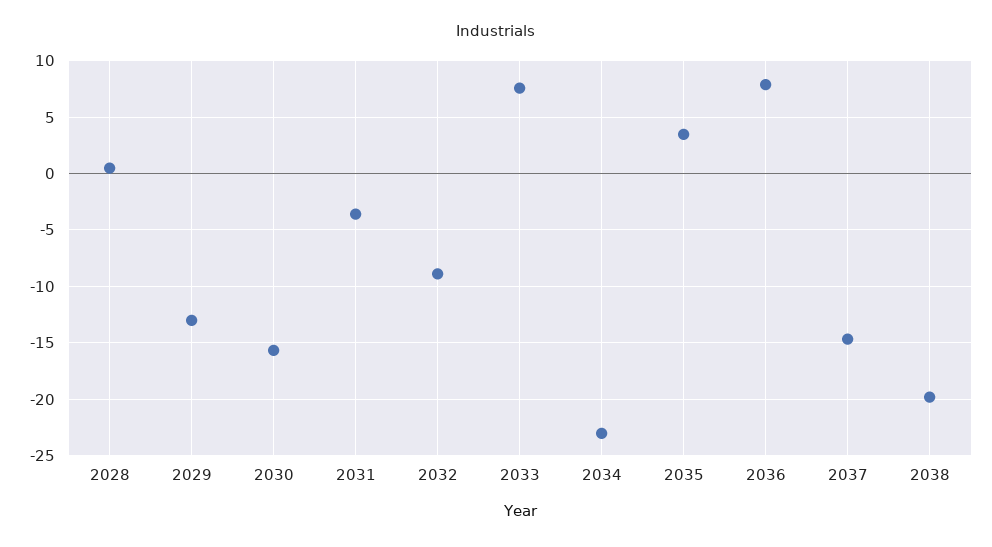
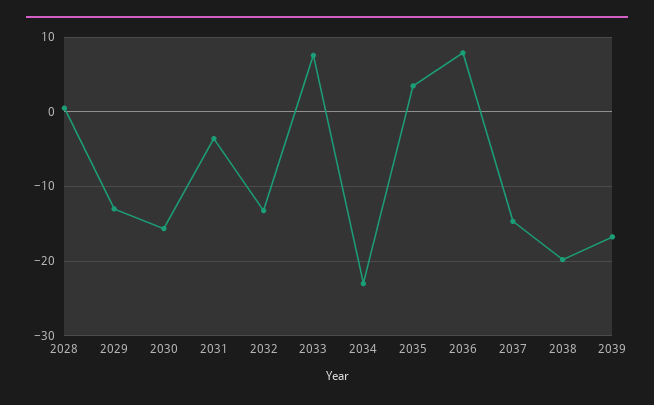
2032: -9 -> -13
2039: none -> -17

